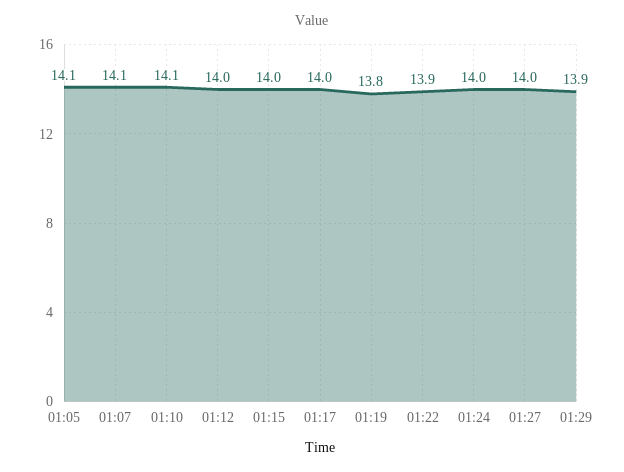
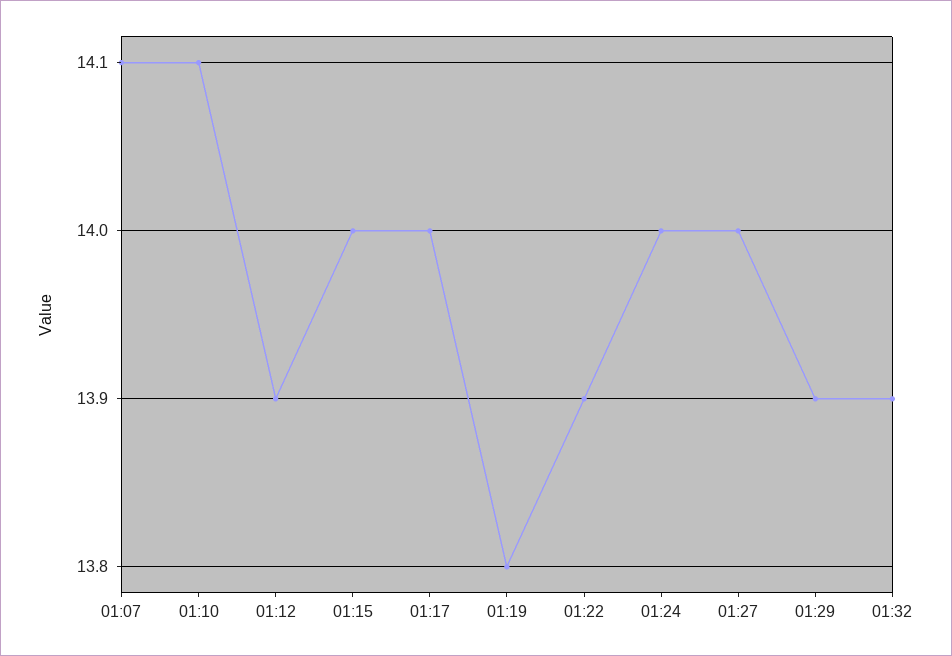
01:05: 14.1 -> none
01:12: 14 -> 13.9
01:32: none -> 13.9

